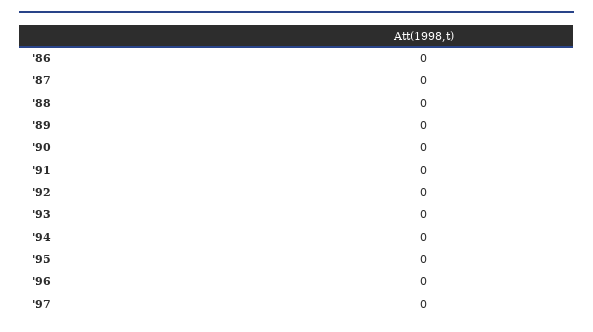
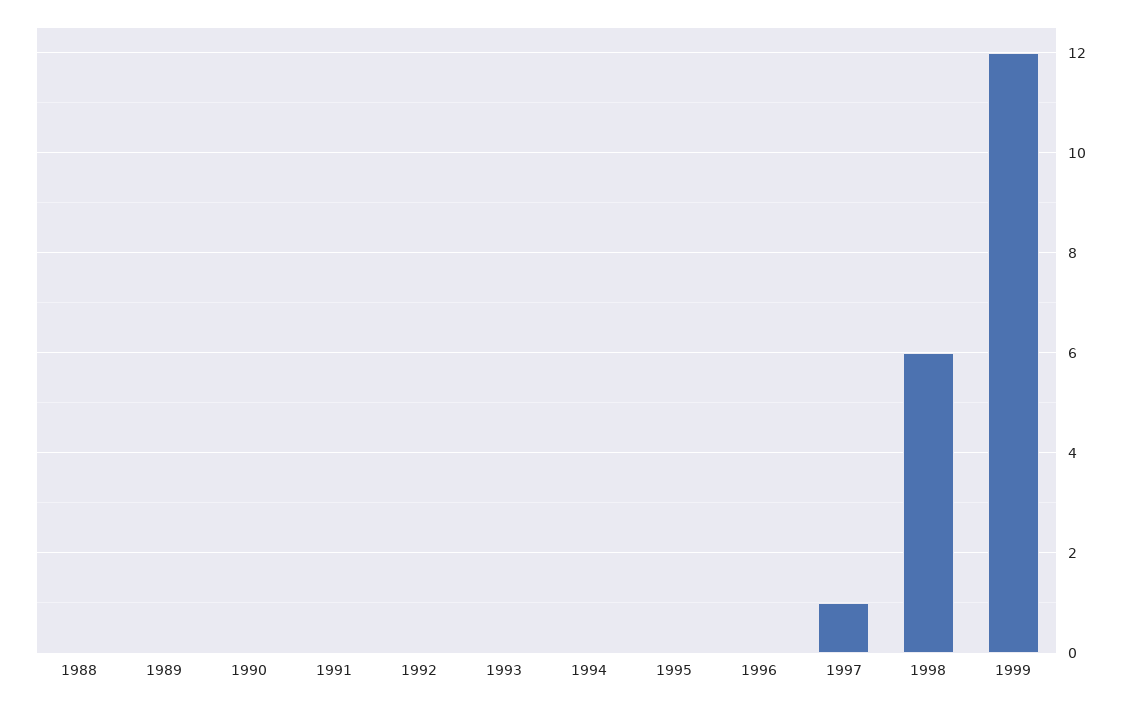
'86: 0 -> none
'87: 0 -> none
'97: 0 -> 1
1998: none -> 6
1999: none -> 12

